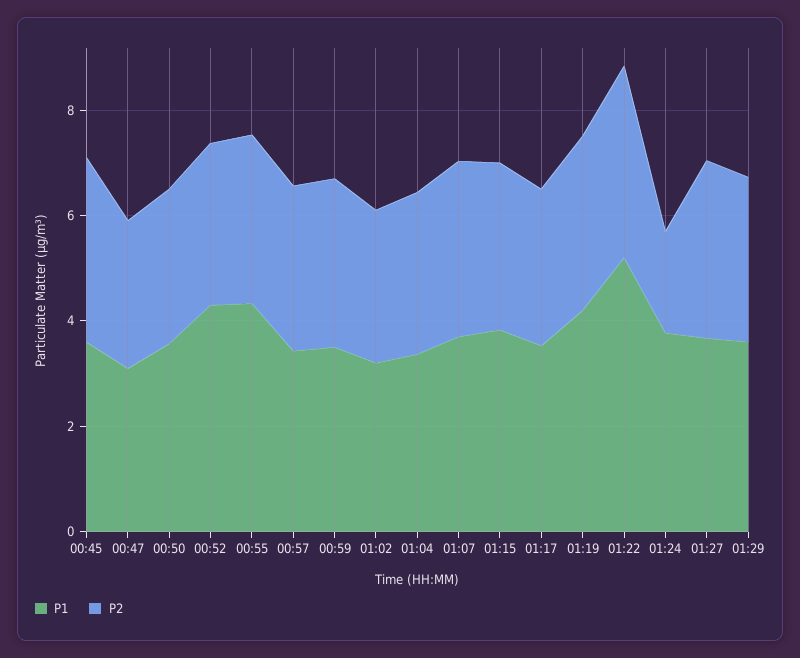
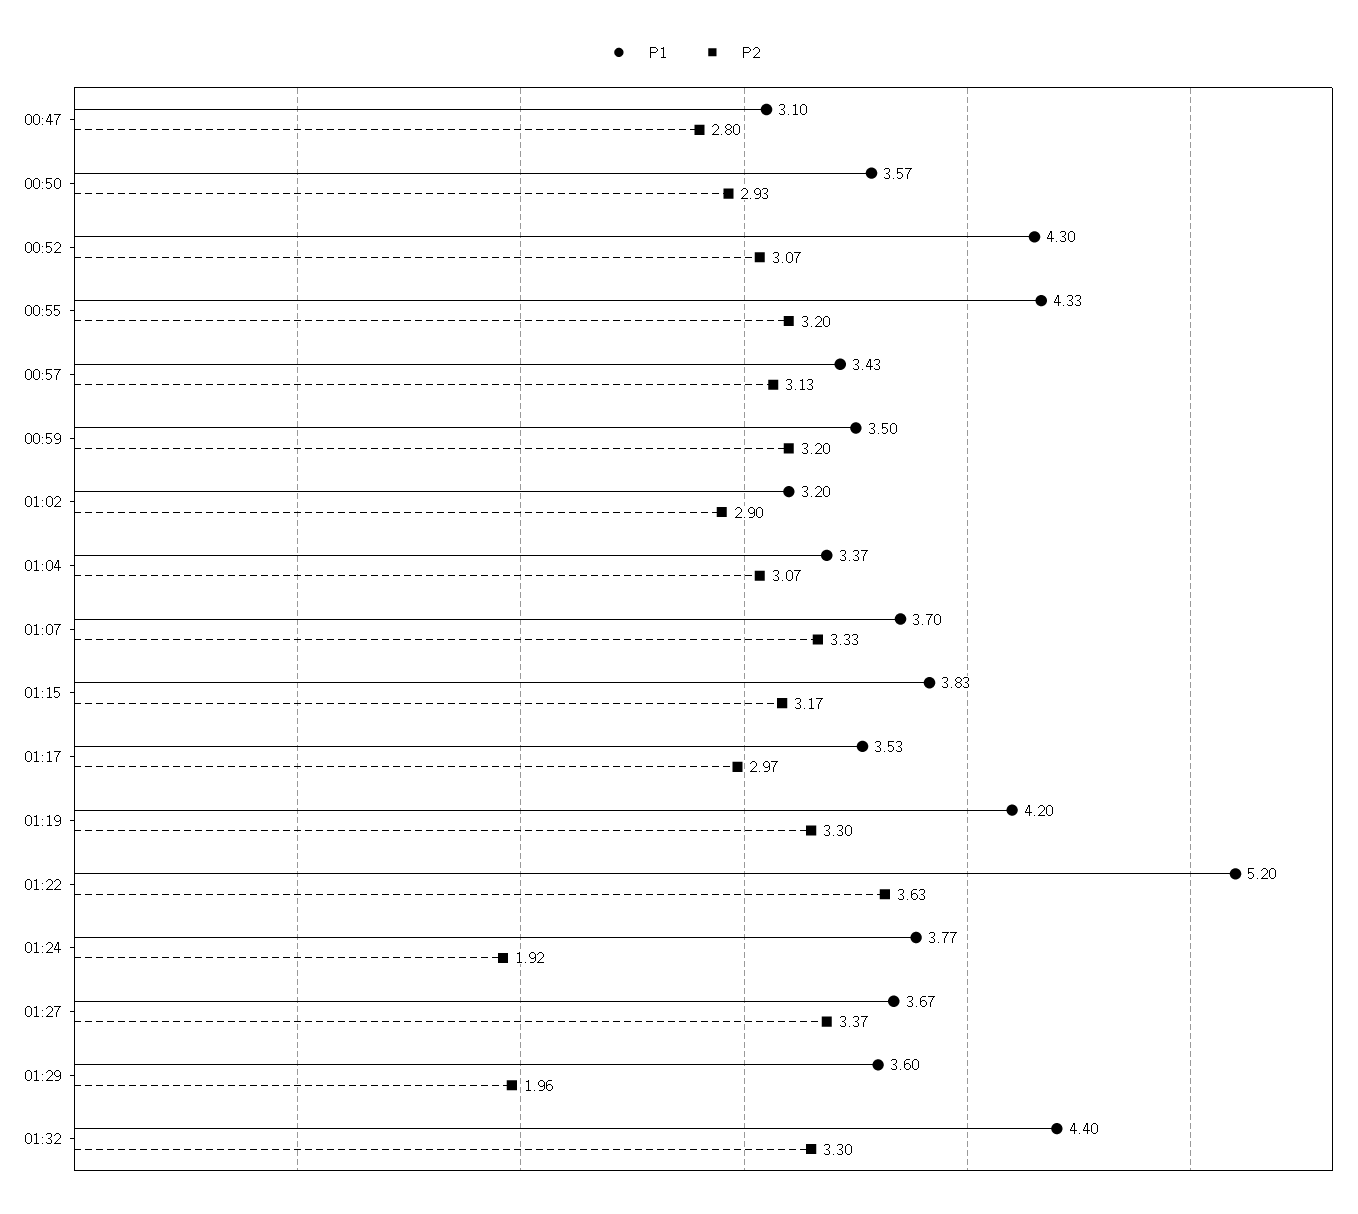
P1, 00:45: 3.5 -> none
P2, 00:45: 3.5 -> none
P2, 01:29: 3 -> 1.96
P1, 01:32: none -> 4.4
P2, 01:32: none -> 3.3

